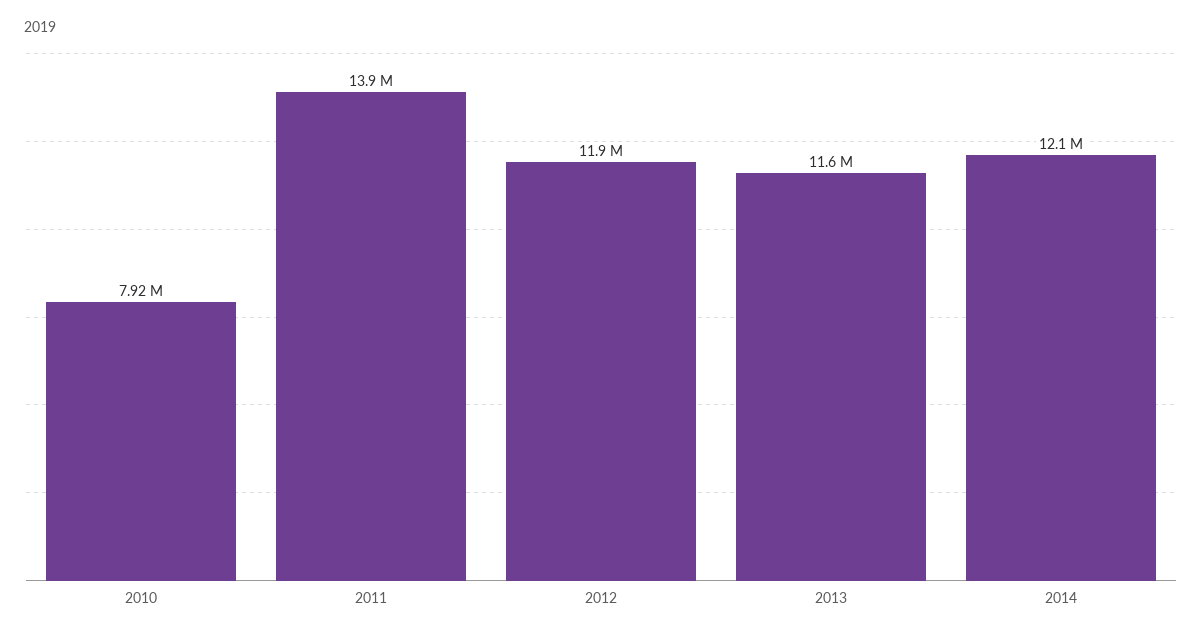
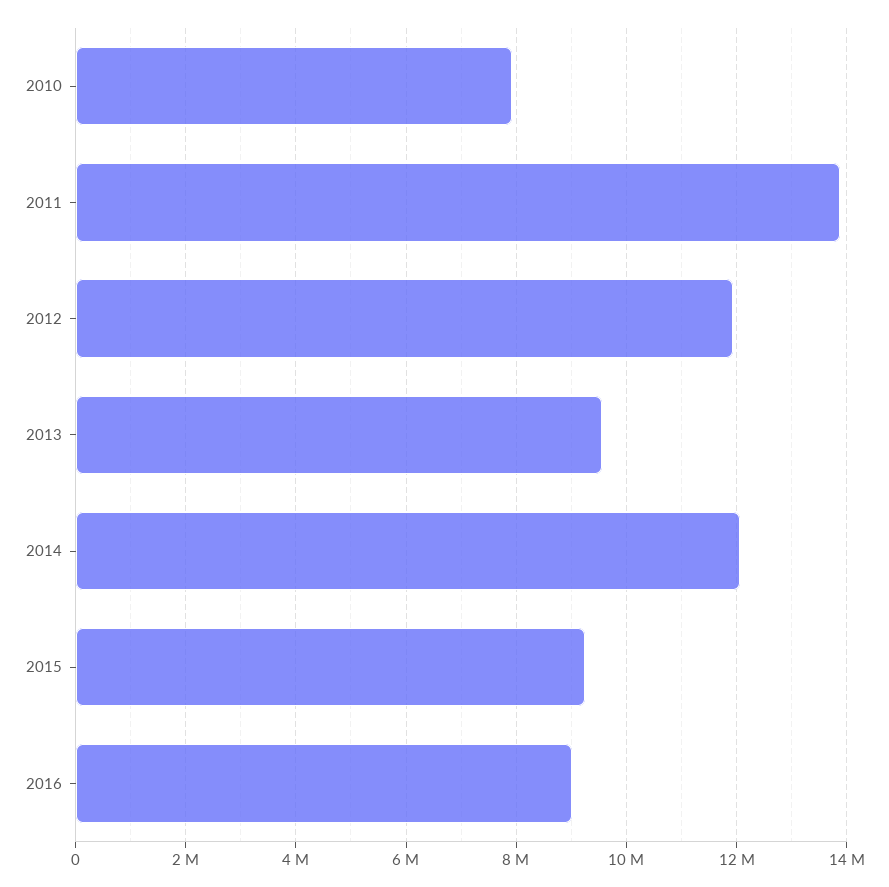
2013: 11600000 -> 9600000
2015: none -> 9200000
2016: none -> 9000000

